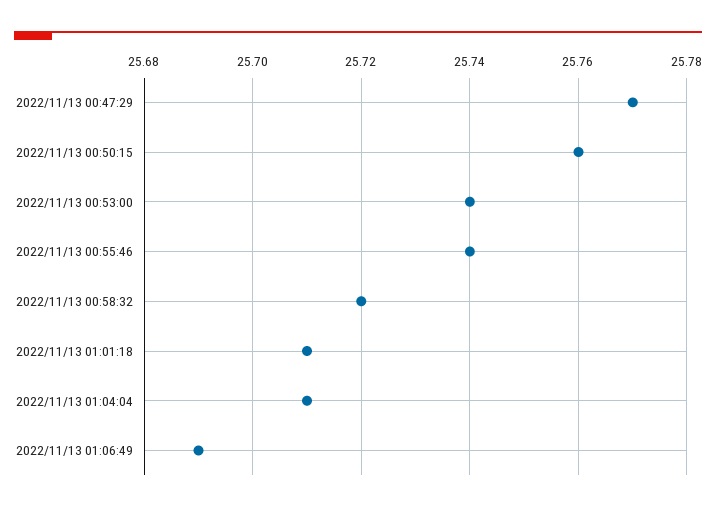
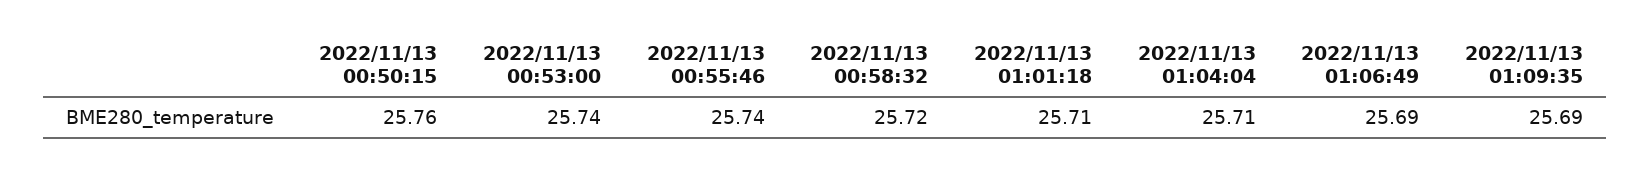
2022/11/13 00:47:29: 25.77 -> none
2022/11/13 01:09:35: none -> 25.69

